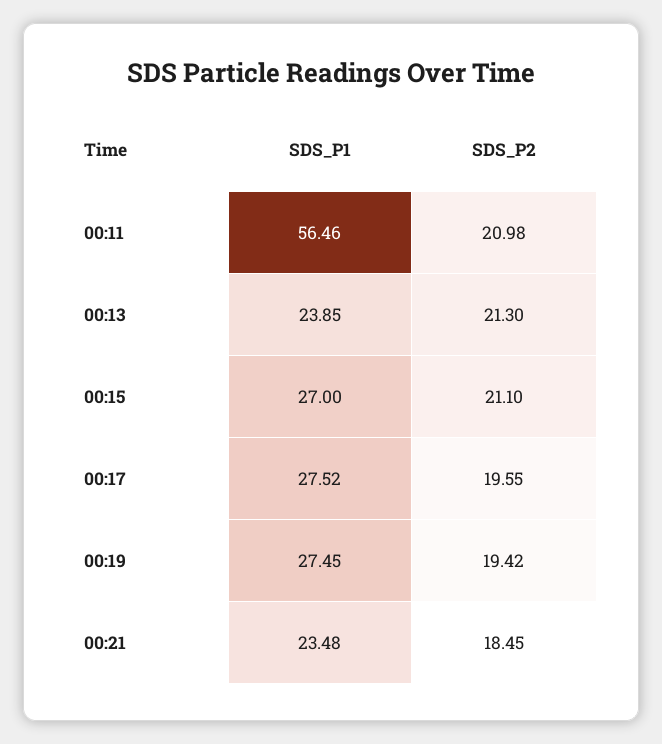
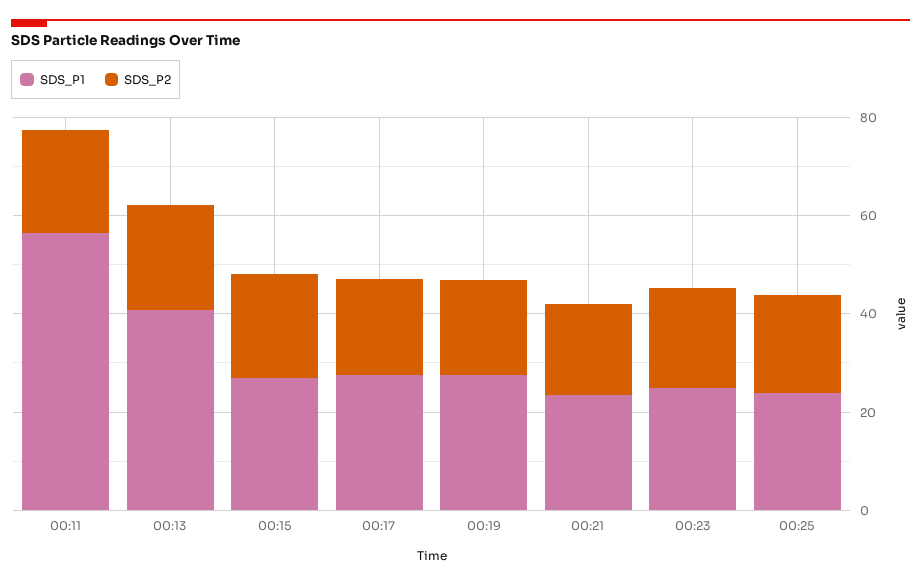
SDS_P1, 00:13: 23.85 -> 40
SDS_P1, 00:23: none -> 25
SDS_P2, 00:23: none -> 20
SDS_P1, 00:25: none -> 25
SDS_P2, 00:25: none -> 20

